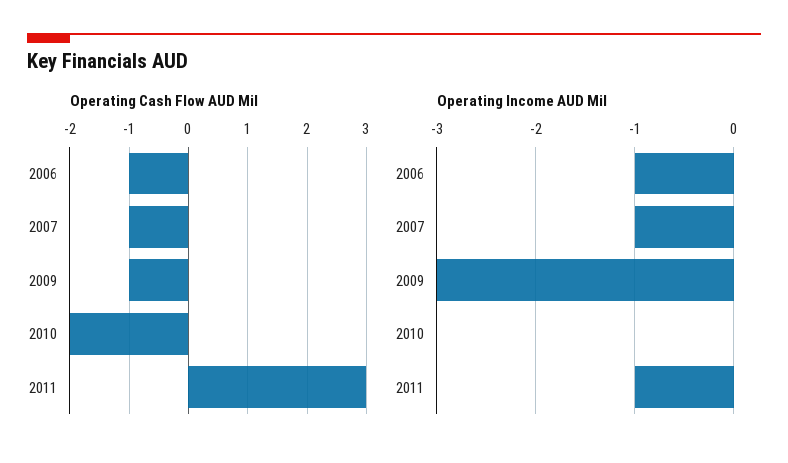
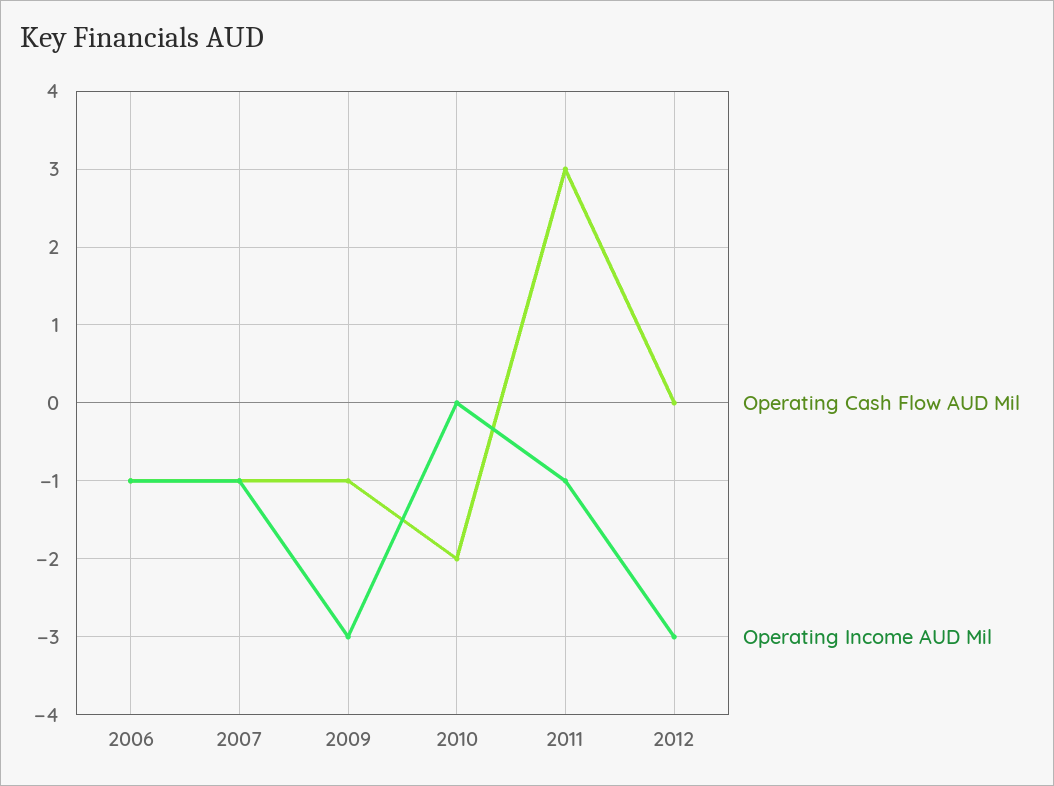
Operating Cash Flow AUD Mil, 2012: none -> 0
Operating Income AUD Mil, 2012: none -> -3

